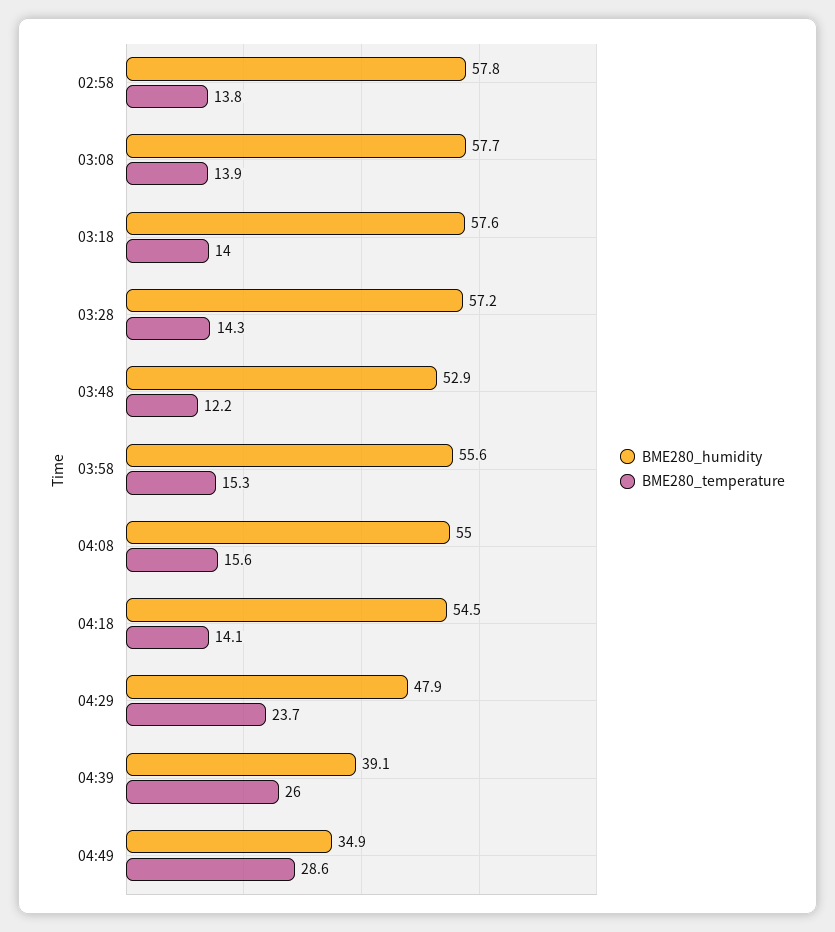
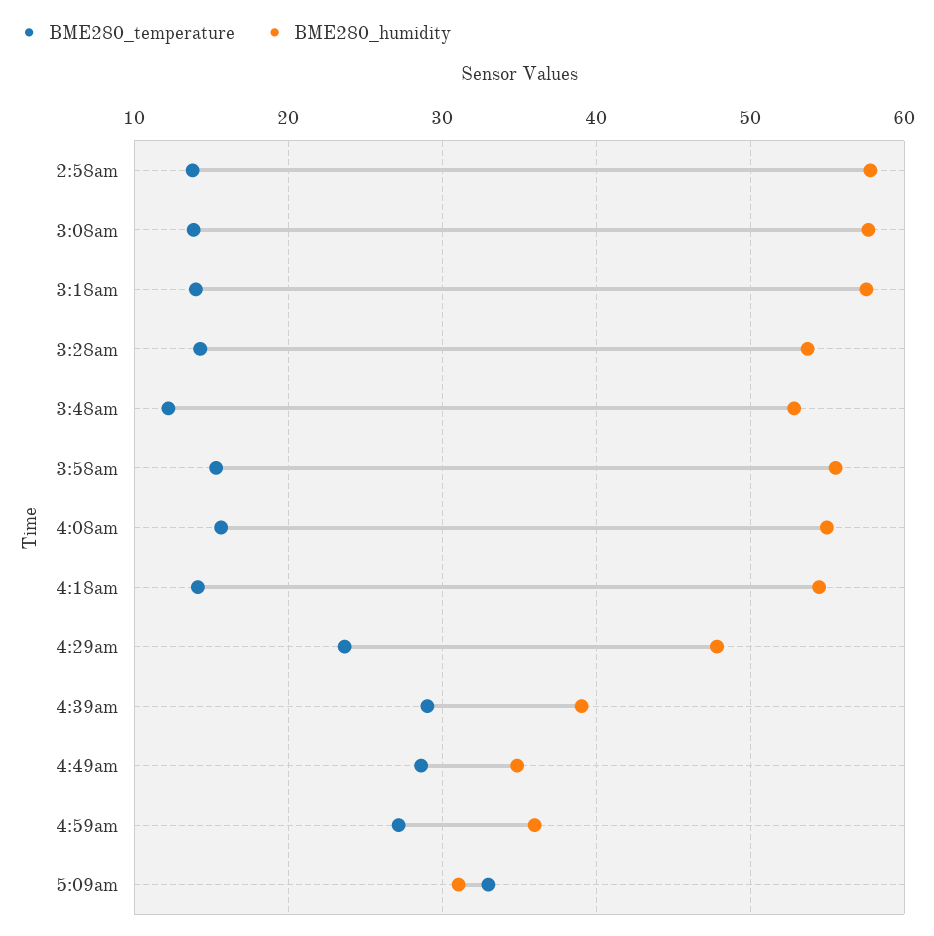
BME280_humidity, 03:28: 57.2 -> 54
BME280_temperature, 04:39: 26 -> 29
BME280_temperature, 4:59am: none -> 27
BME280_humidity, 4:59am: none -> 36
BME280_temperature, 5:09am: none -> 33
BME280_humidity, 5:09am: none -> 31

